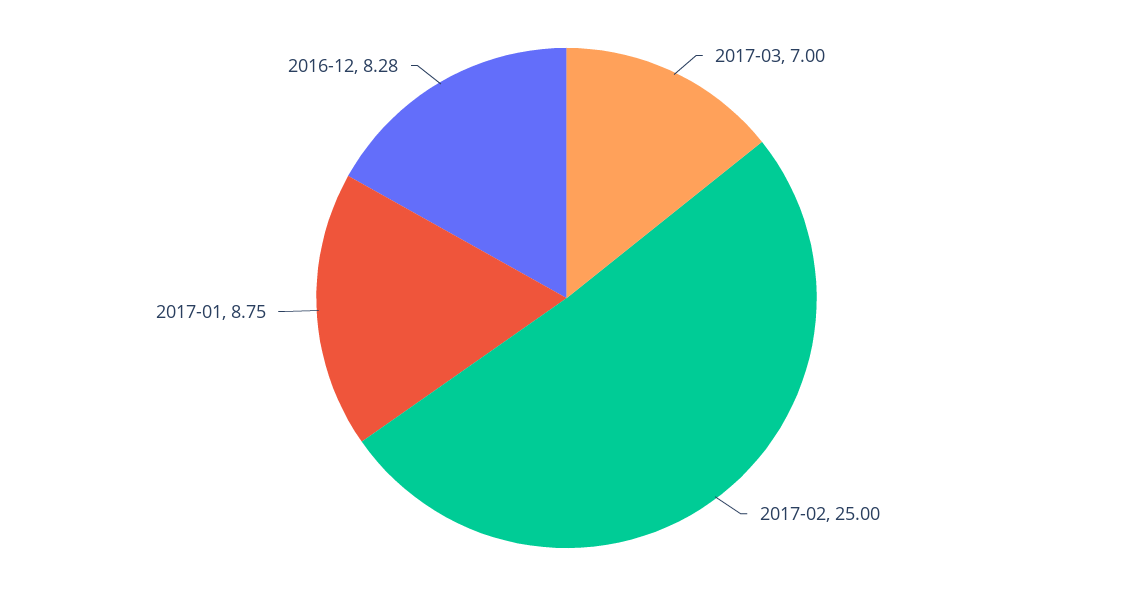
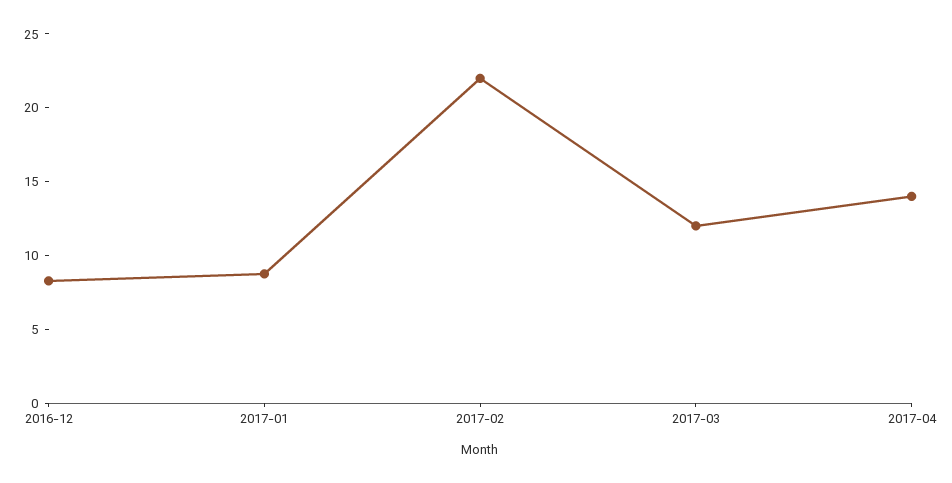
2017-03: 7 -> 12
2017-02: 25 -> 22
2017-04: none -> 14

